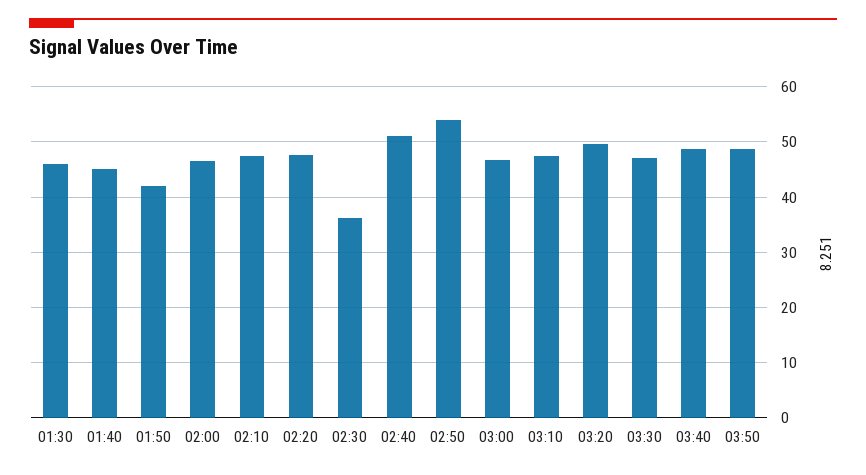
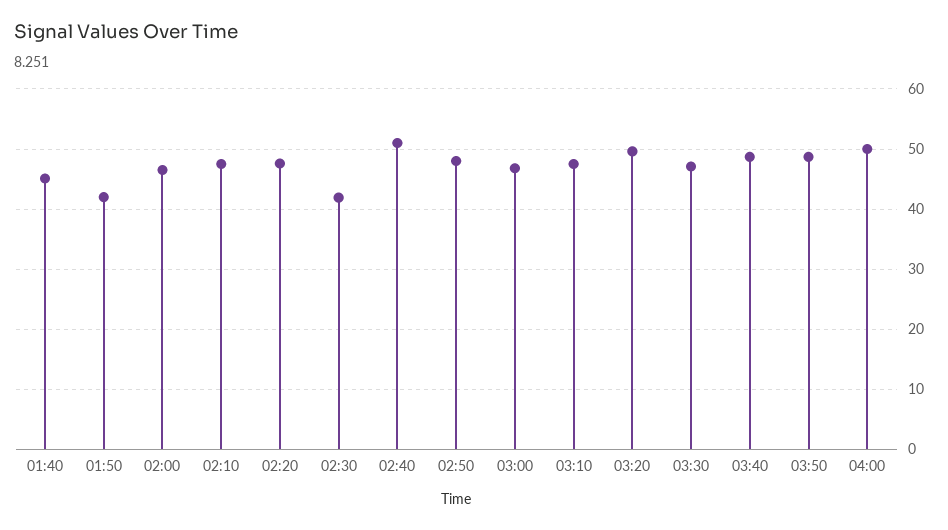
01:30: 46 -> none
02:30: 36 -> 42
02:50: 54 -> 48
04:00: none -> 50

